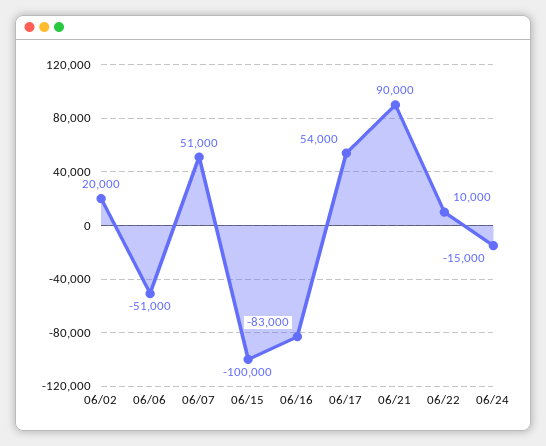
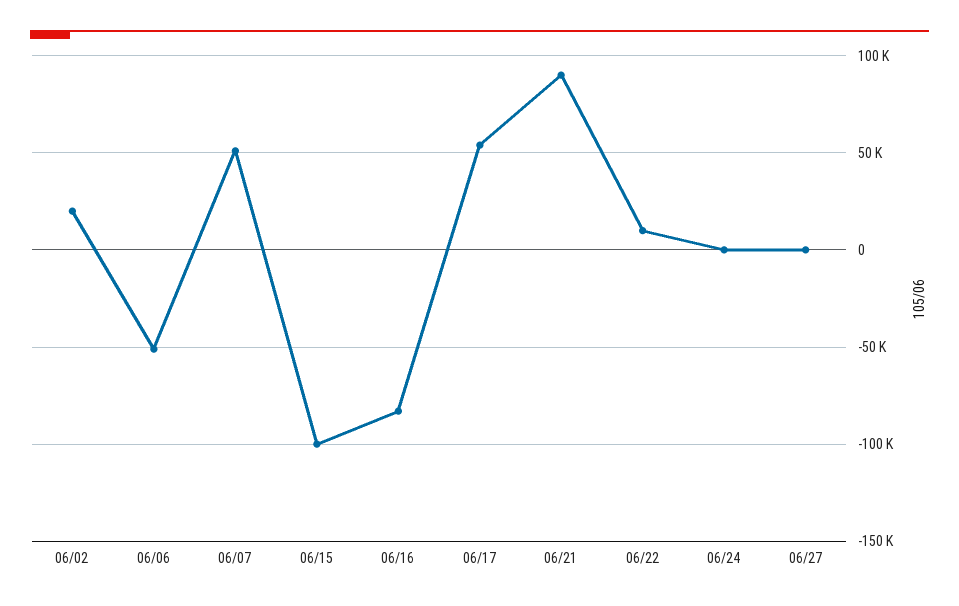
06/24: -15000 -> 0
06/27: none -> 0

